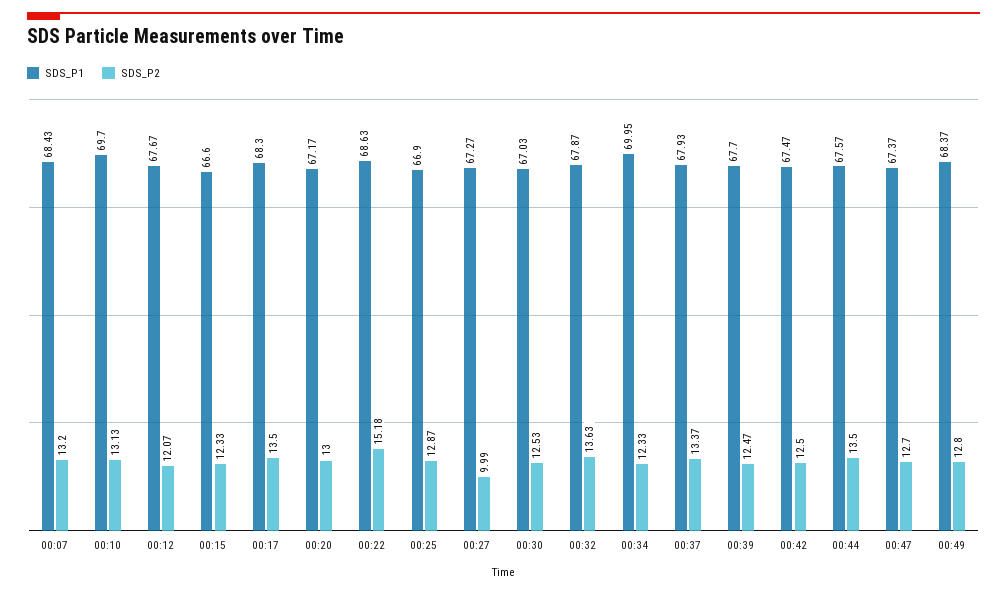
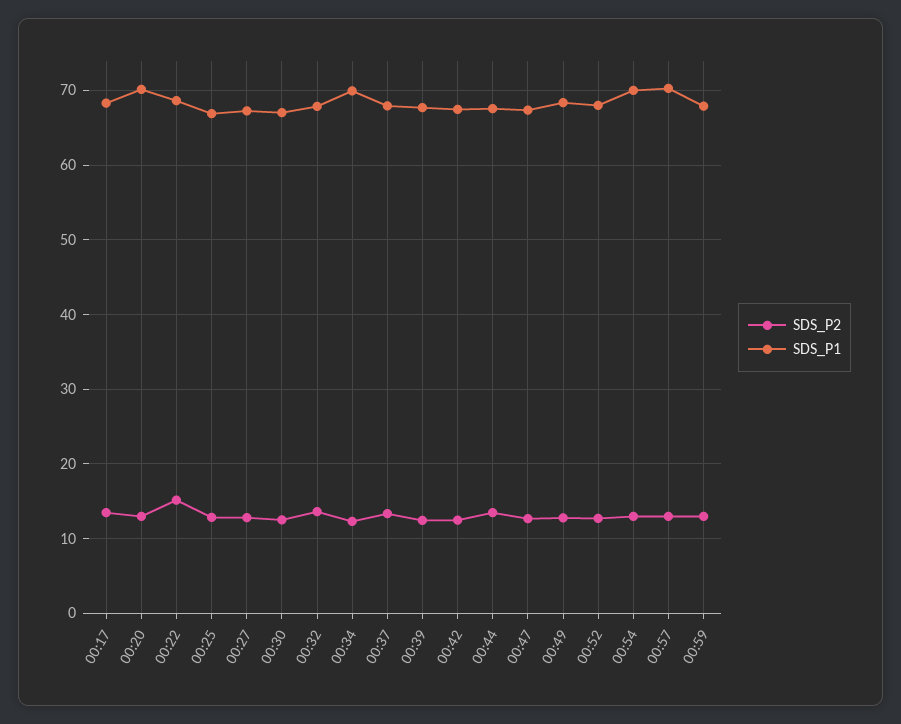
SDS_P1, 00:07: 68.43 -> none
SDS_P2, 00:07: 13.2 -> none
SDS_P1, 00:10: 69.7 -> none
SDS_P2, 00:10: 13.13 -> none
SDS_P1, 00:12: 67.67 -> none
SDS_P2, 00:12: 12.07 -> none
SDS_P1, 00:15: 66.6 -> none
SDS_P2, 00:15: 12.33 -> none
SDS_P1, 00:20: 67.17 -> 70
SDS_P2, 00:27: 9.99 -> 13
SDS_P2, 00:52: none -> 13
SDS_P1, 00:52: none -> 68
SDS_P2, 00:54: none -> 13
SDS_P1, 00:54: none -> 70
SDS_P2, 00:57: none -> 13
SDS_P1, 00:57: none -> 70
SDS_P2, 00:59: none -> 13
SDS_P1, 00:59: none -> 68

